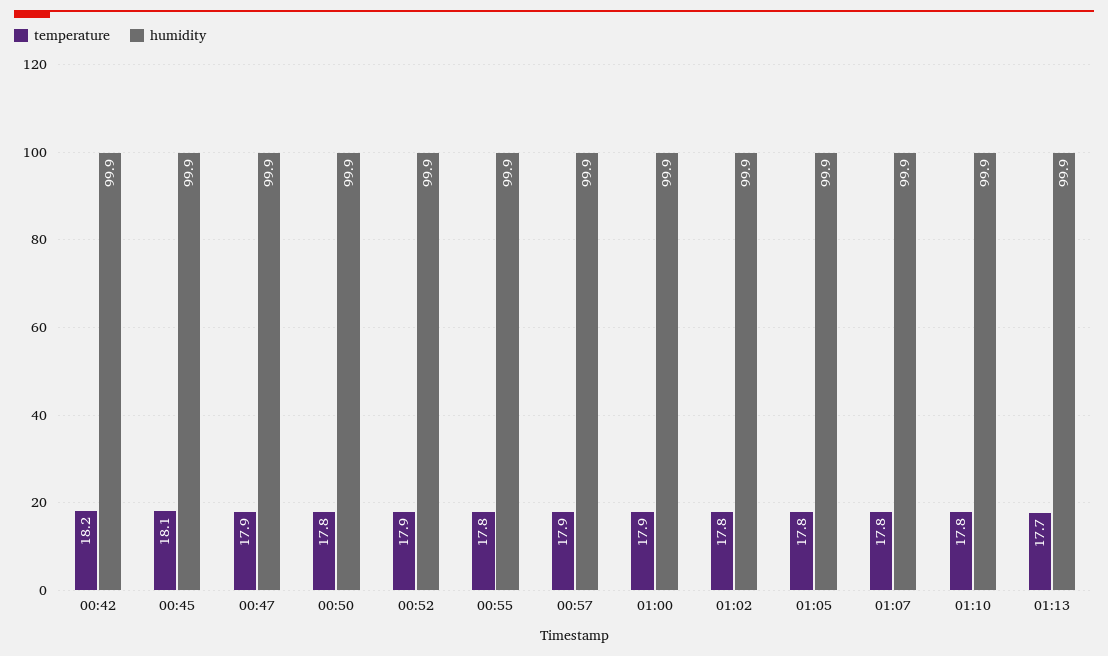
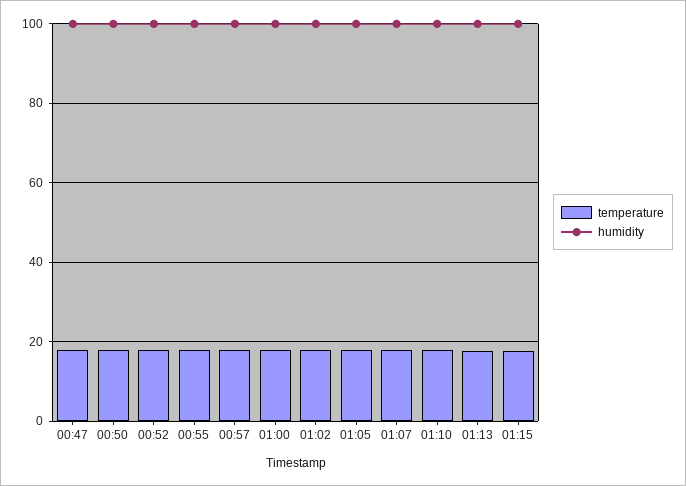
temperature, 00:42: 18.2 -> none
humidity, 00:42: 99.9 -> none
temperature, 00:45: 18.1 -> none
humidity, 00:45: 99.9 -> none
temperature, 01:15: none -> 18
humidity, 01:15: none -> 100

